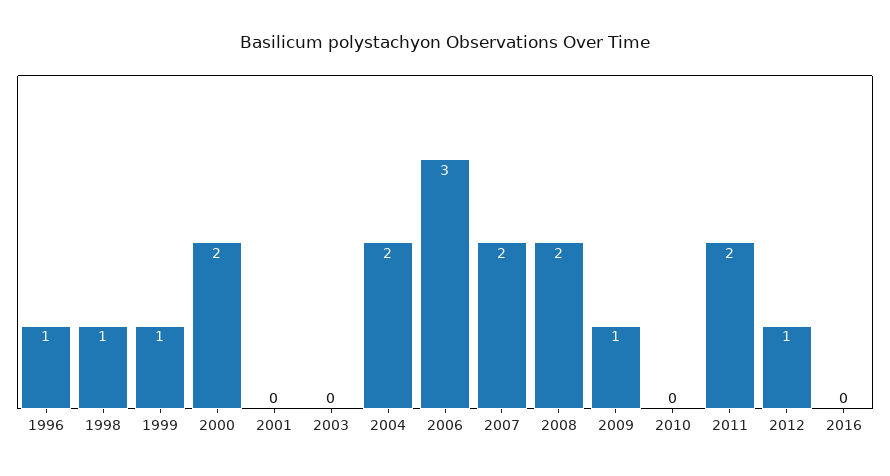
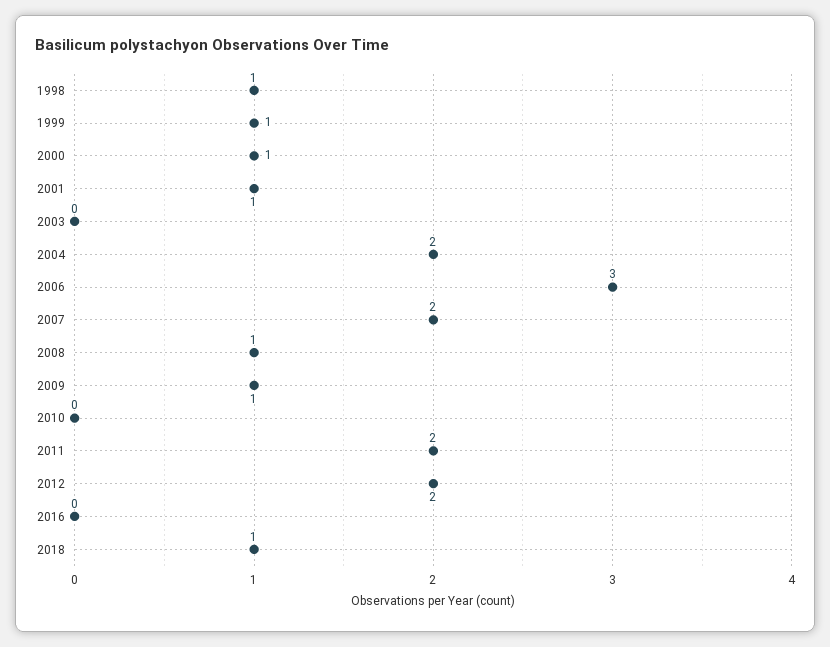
1996: 1 -> none
2000: 2 -> 1
2001: 0 -> 1
2008: 2 -> 1
2012: 1 -> 2
2018: none -> 1

